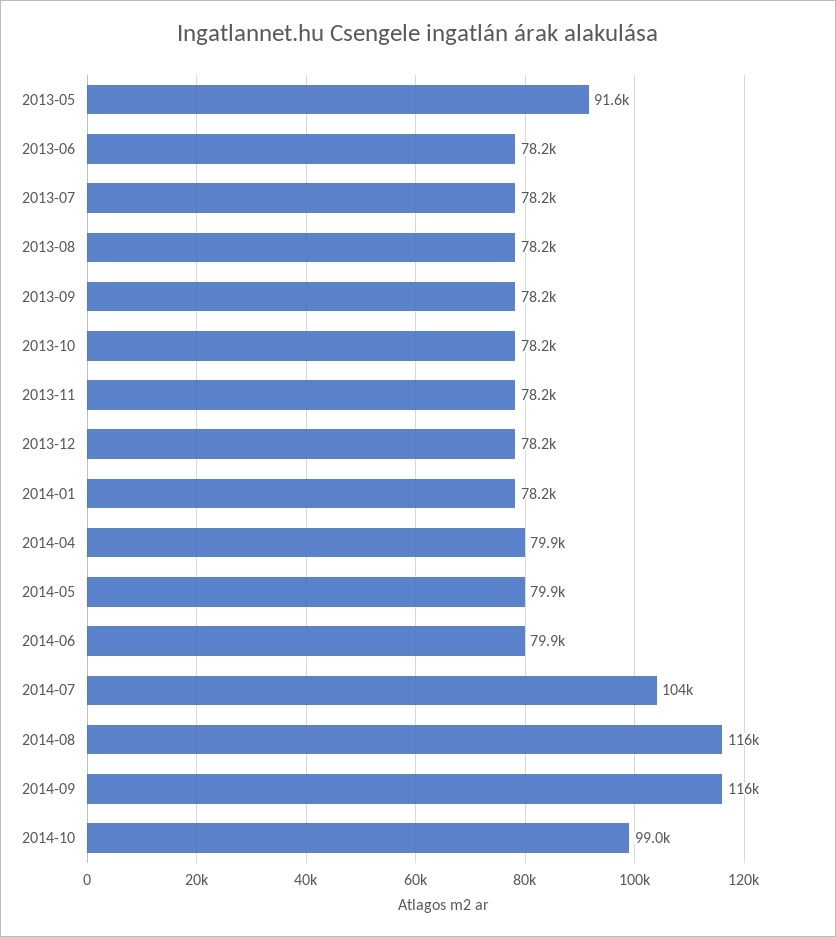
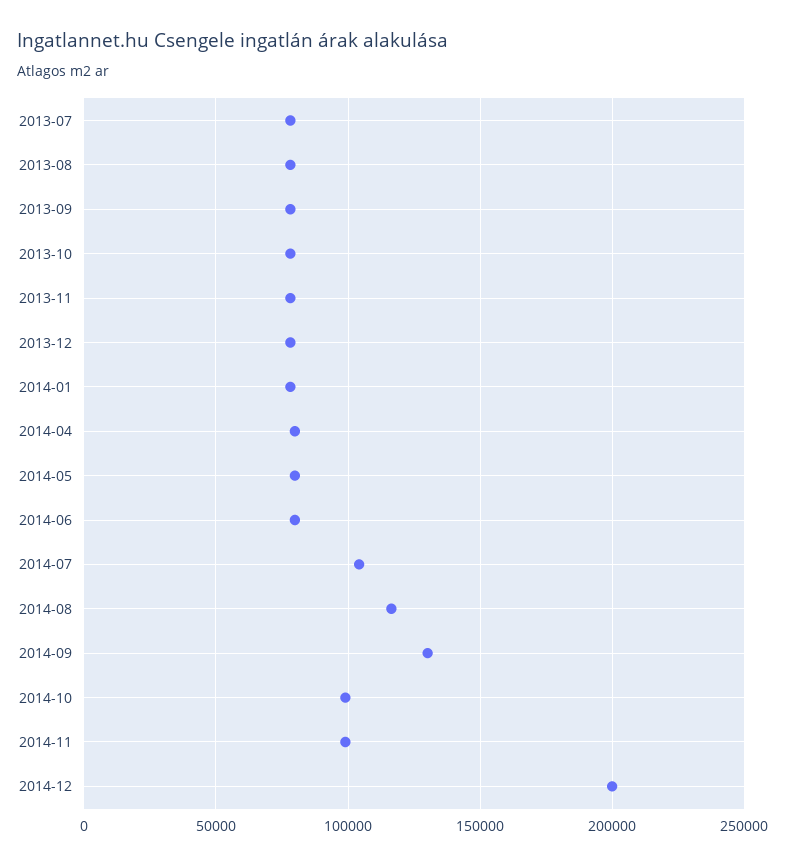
2013-05: 91600 -> none
2013-06: 78200 -> none
2014-09: 116000 -> 130000
2014-11: none -> 100000
2014-12: none -> 200000

